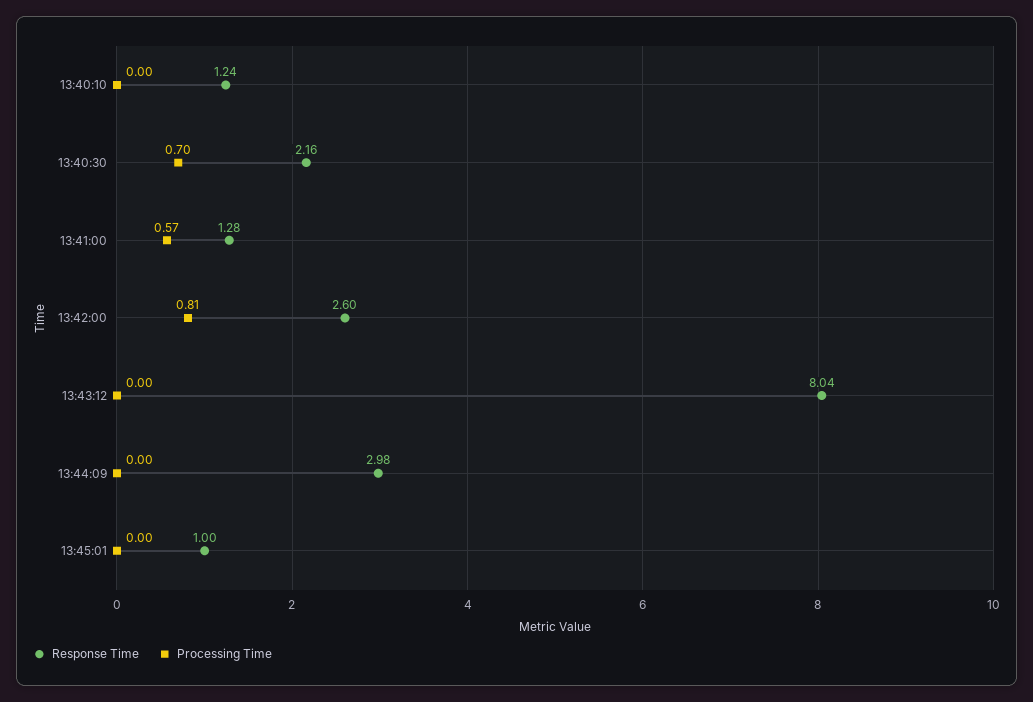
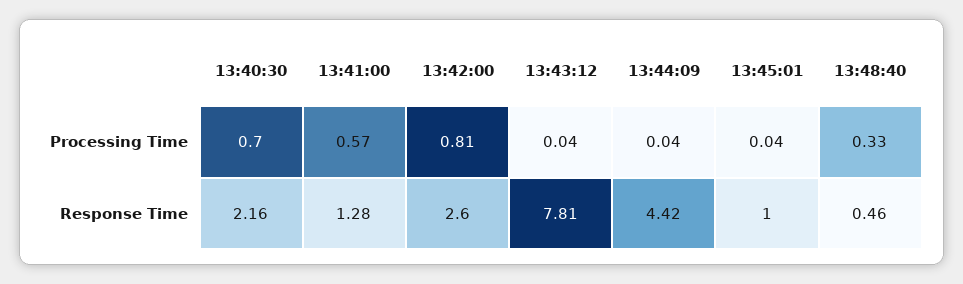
Response Time, 13:40:10: 1.24 -> none
Processing Time, 13:40:10: 0 -> none
Response Time, 13:43:12: 8.04 -> 7.81
Processing Time, 13:43:12: 0 -> 0.04
Response Time, 13:44:09: 2.98 -> 4.42
Processing Time, 13:44:09: 0 -> 0.04
Processing Time, 13:45:01: 0 -> 0.04
Processing Time, 13:48:40: none -> 0.33
Response Time, 13:48:40: none -> 0.46

